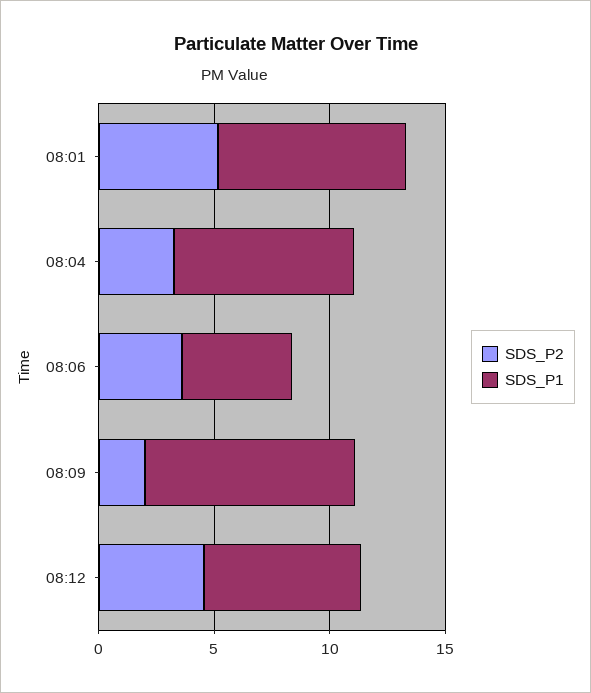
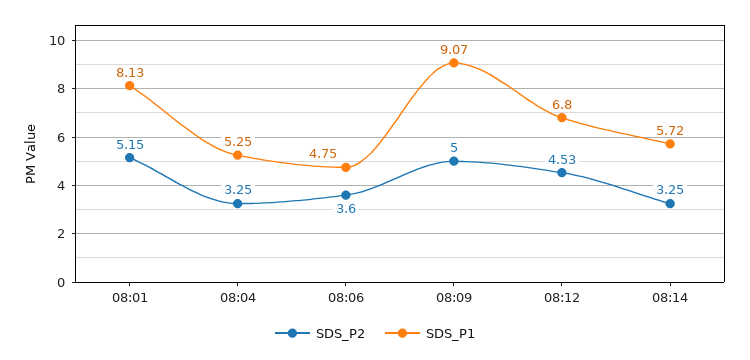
SDS_P1, 08:04: 8 -> 5.25
SDS_P2, 08:09: 2 -> 5
SDS_P2, 08:14: none -> 3.25
SDS_P1, 08:14: none -> 5.72

